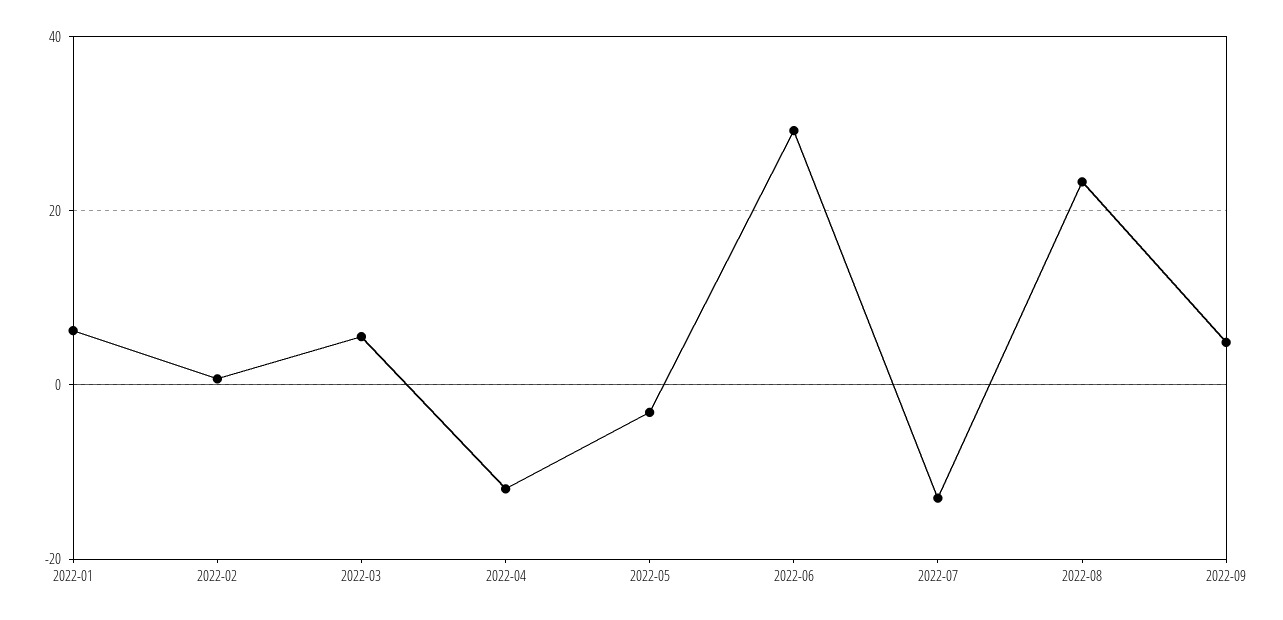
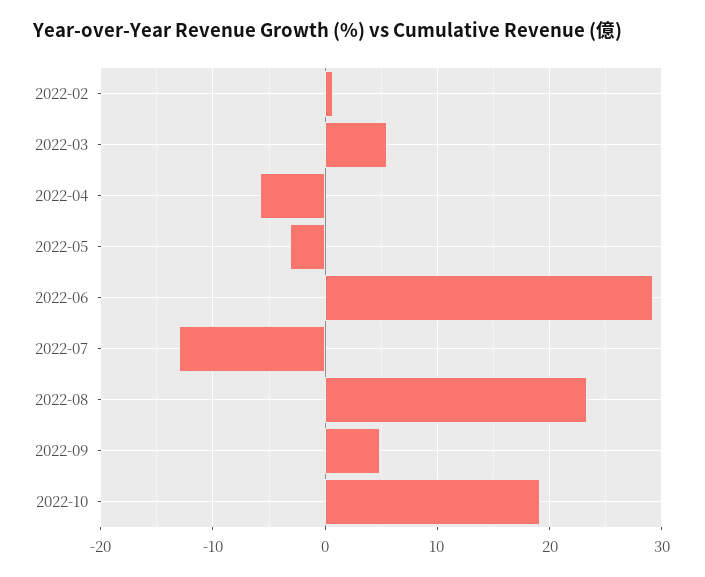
2022-01: 6 -> none
2022-04: -12 -> -6
2022-10: none -> 19

